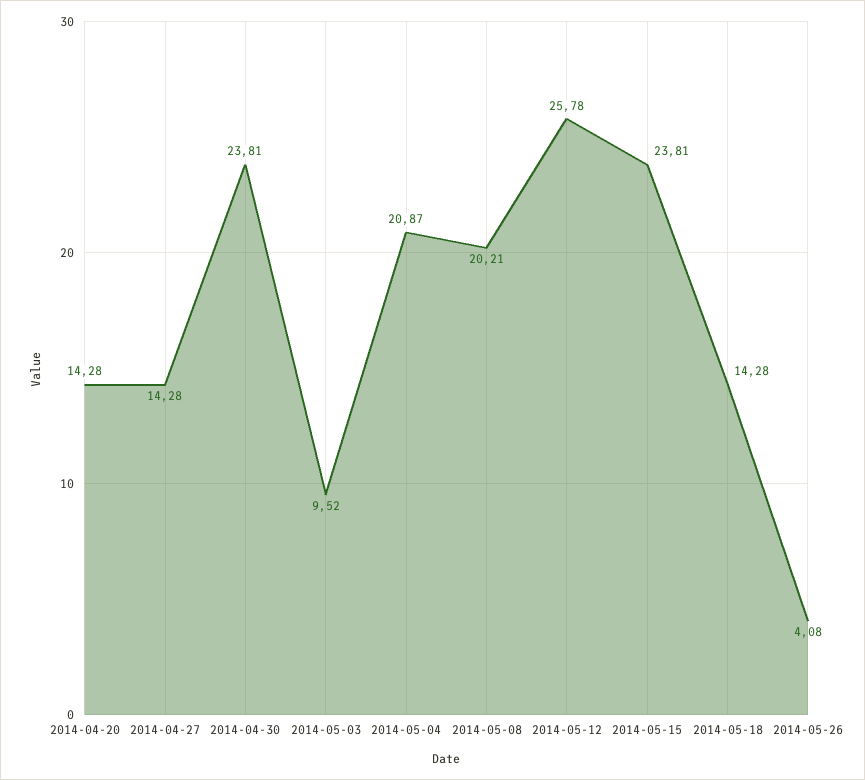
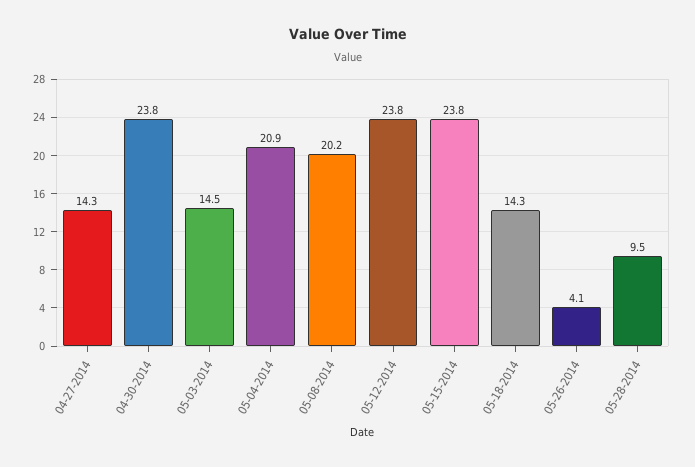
2014-04-20: 14.28 -> none
2014-05-03: 9.52 -> 14.5
2014-05-12: 25.78 -> 23.8
05-28-2014: none -> 9.5

